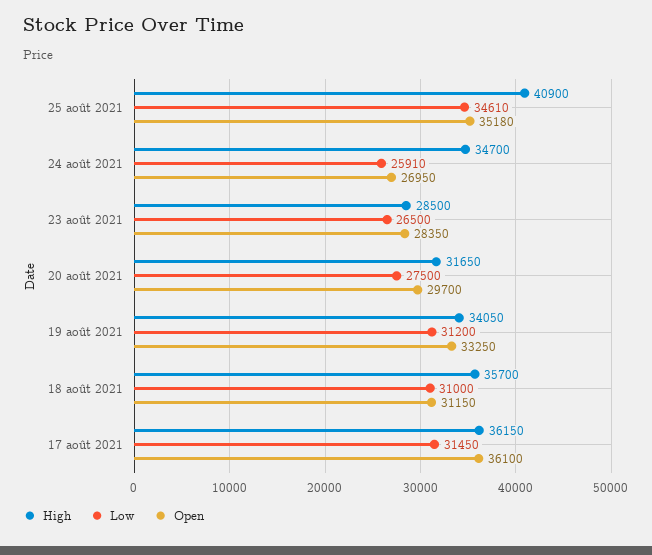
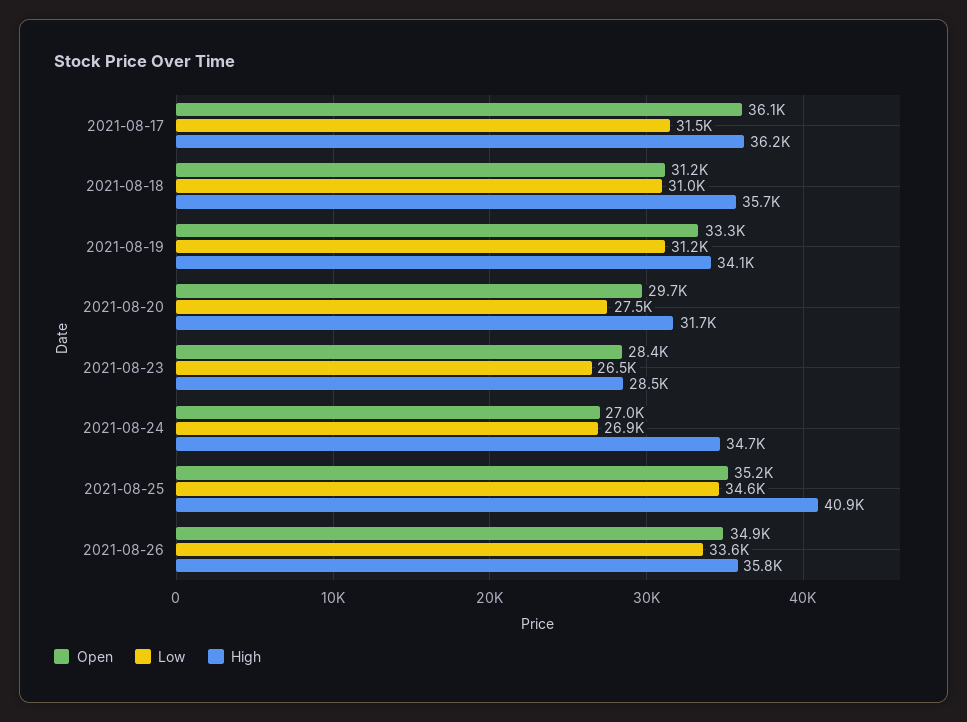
Low, 24 août 2021: 25910 -> 26900
Open, 2021-08-26: none -> 34900
Low, 2021-08-26: none -> 33600
High, 2021-08-26: none -> 35800

